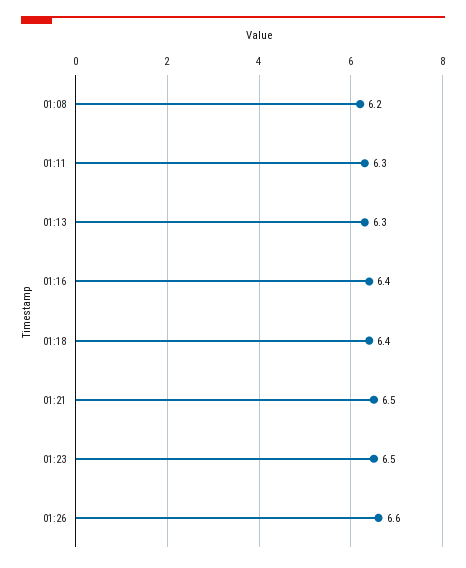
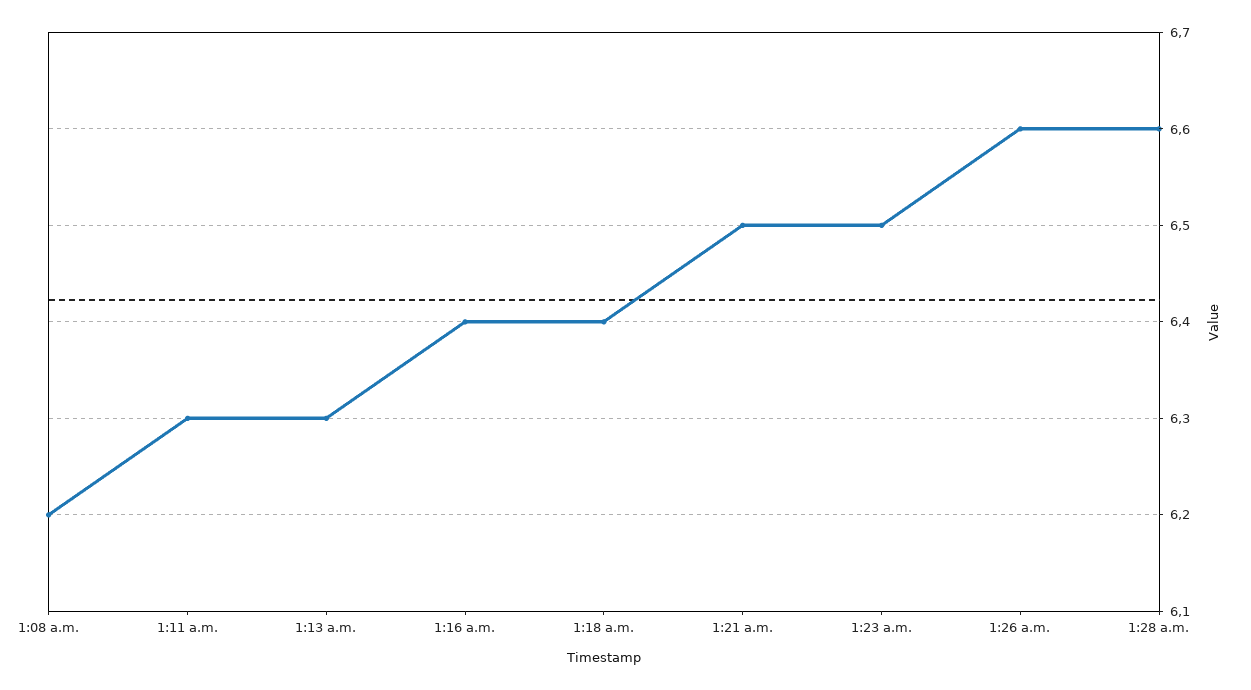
1:28 a.m.: none -> 6.6

